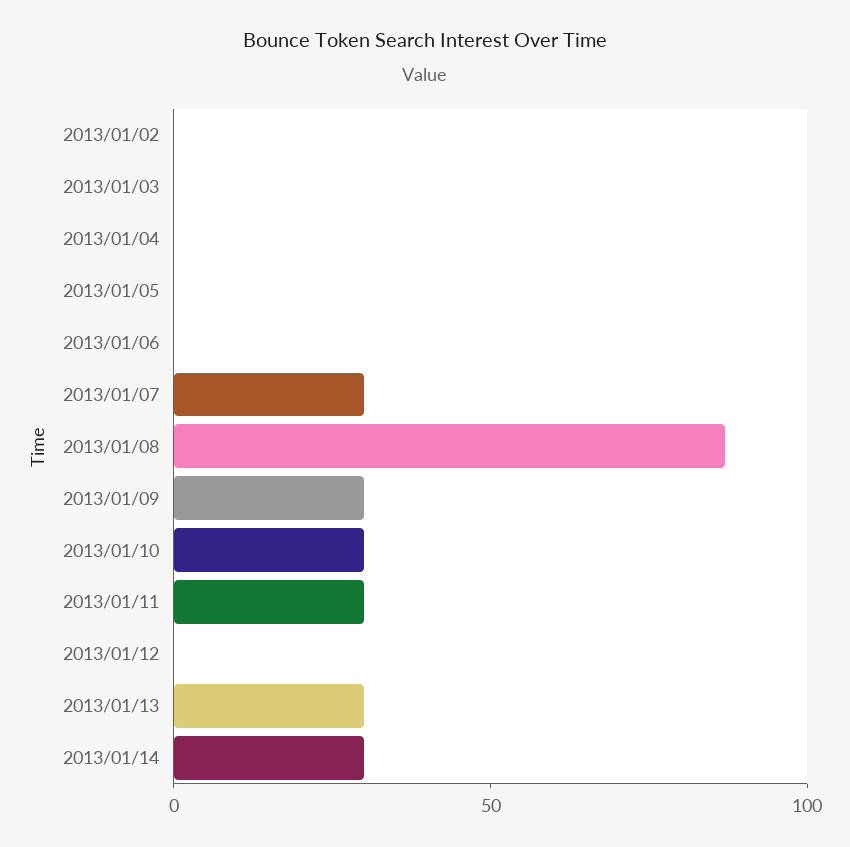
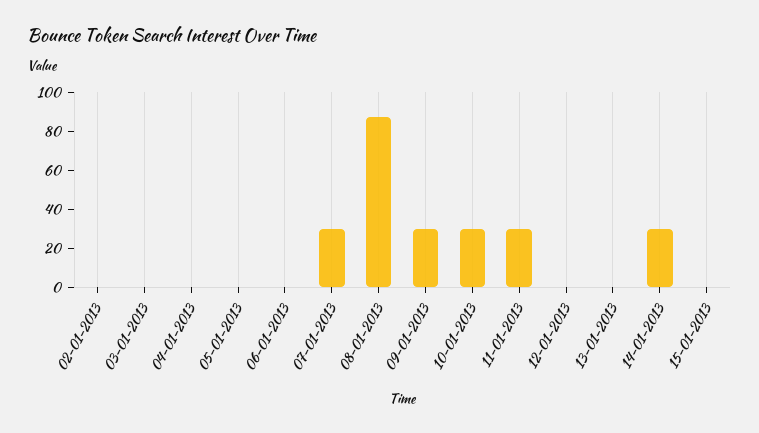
2013/01/13: 30 -> 0
15-01-2013: none -> 0

